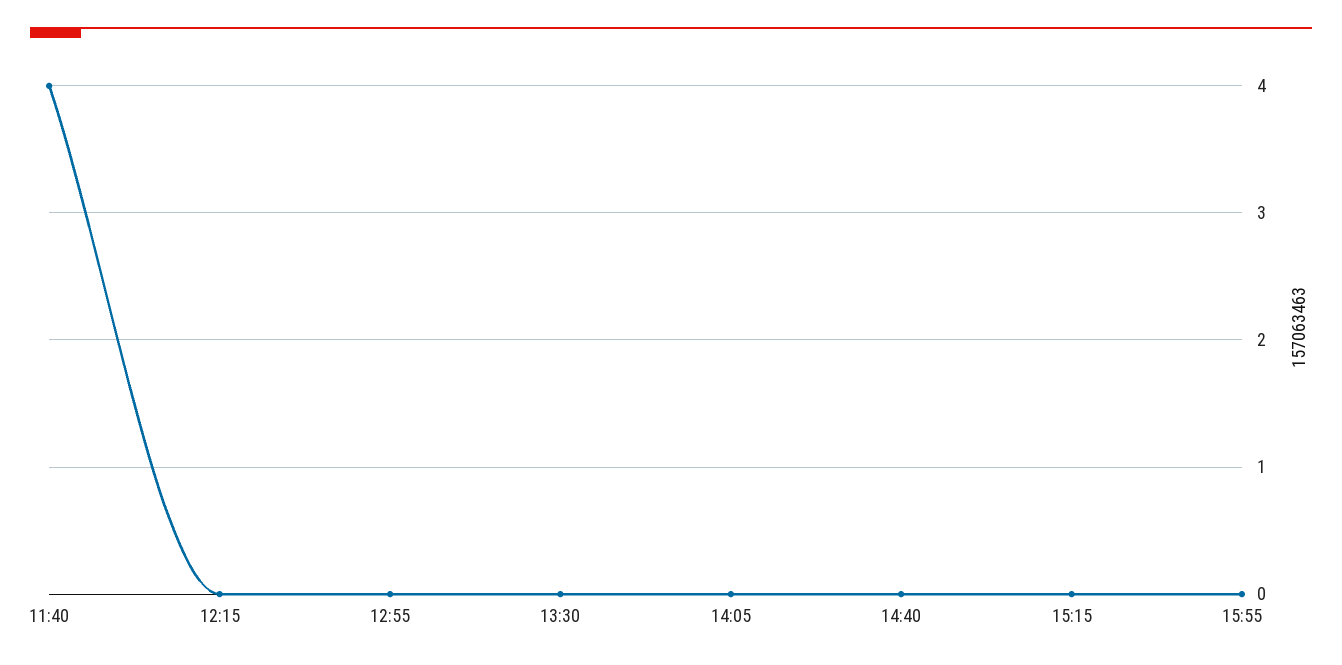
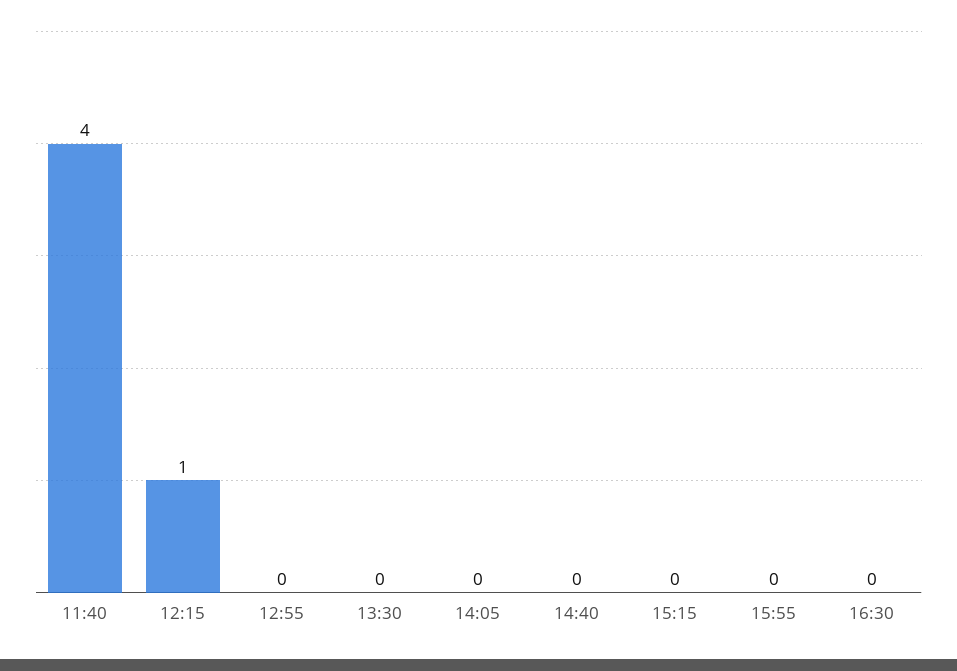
12:15: 0 -> 1
16:30: none -> 0

